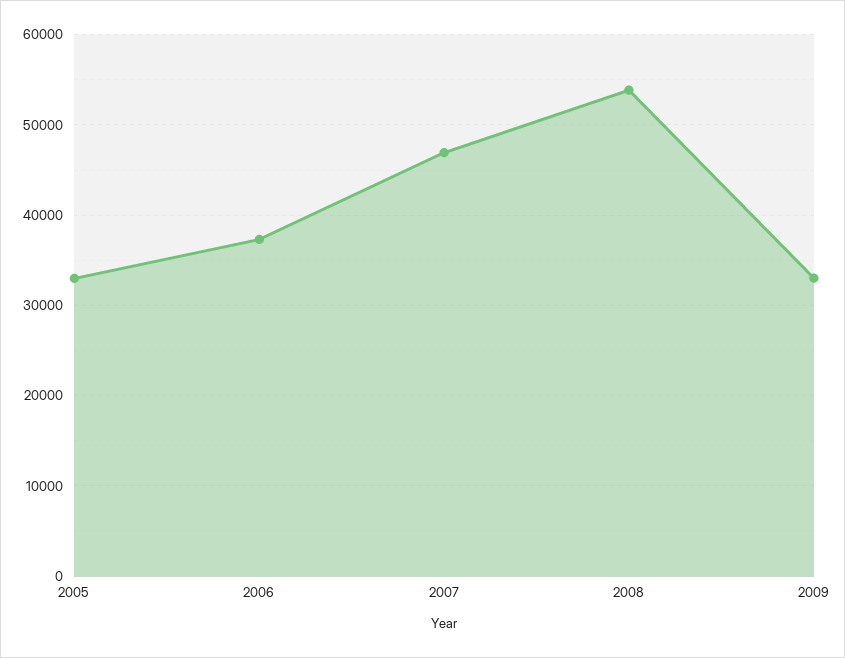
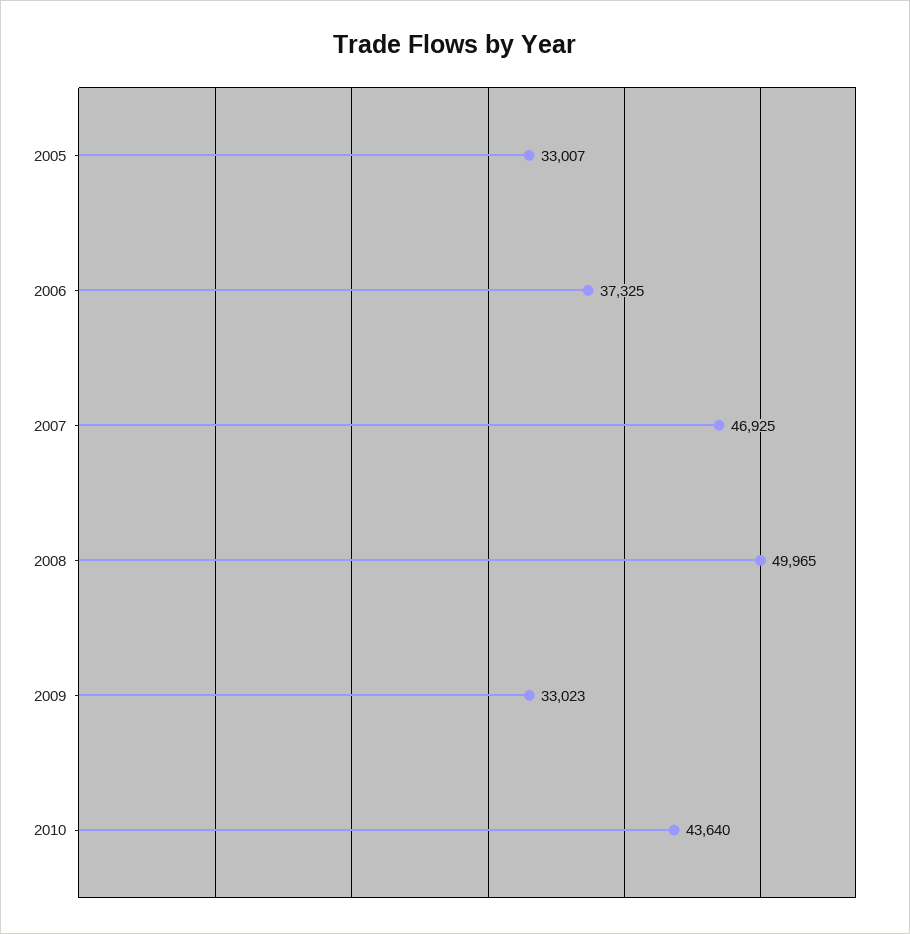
2008: 54000 -> 49965
2010: none -> 43640

